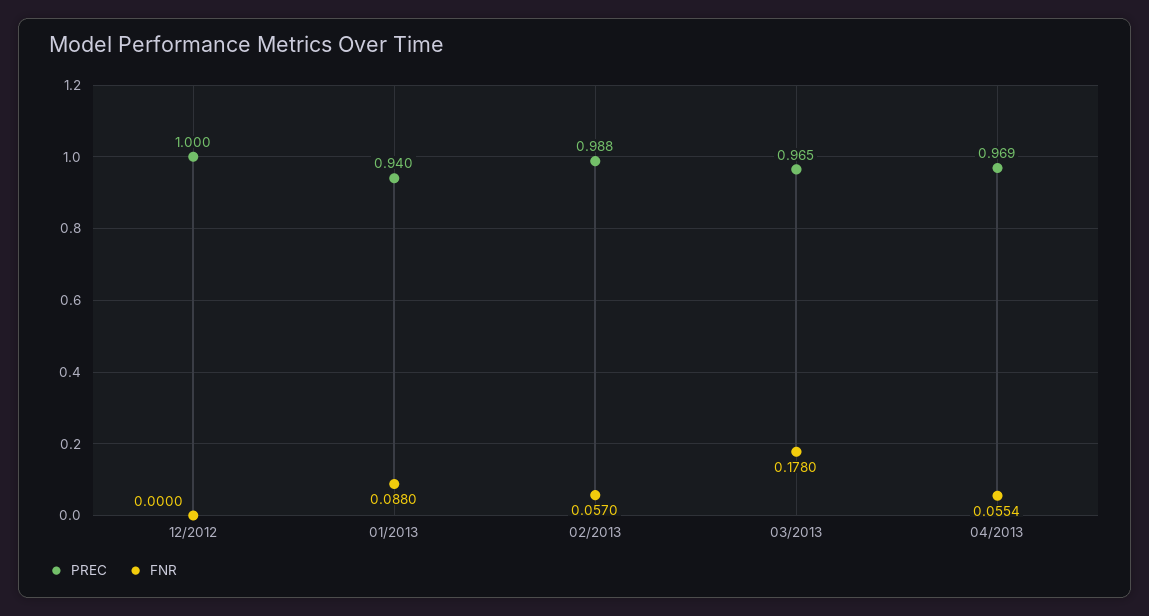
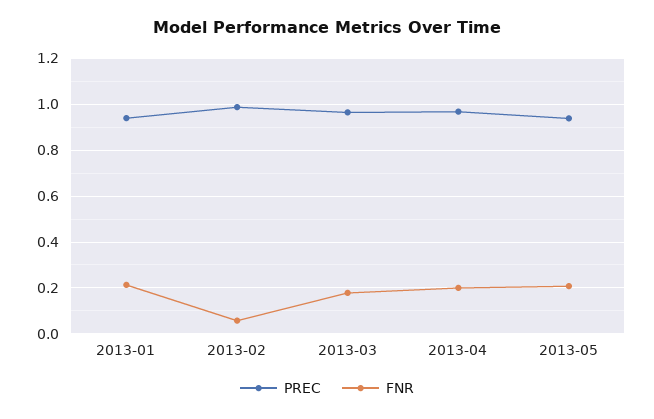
PREC, 12/2012: 1 -> none
FNR, 12/2012: 0 -> none
FNR, 01/2013: 0.088 -> 0.2
FNR, 04/2013: 0.0554 -> 0.2
PREC, 2013-05: none -> 0.95
FNR, 2013-05: none -> 0.2

